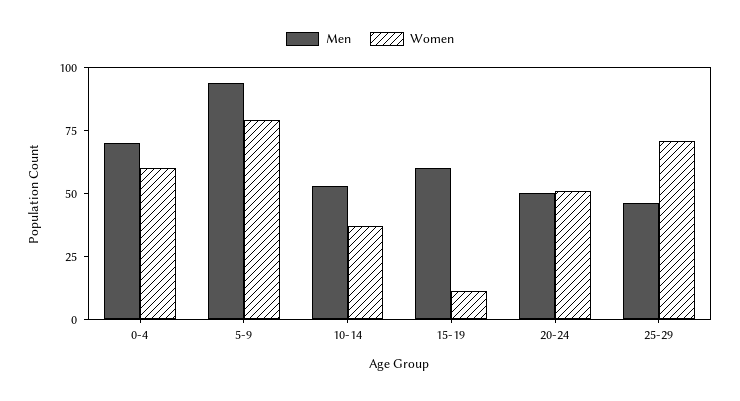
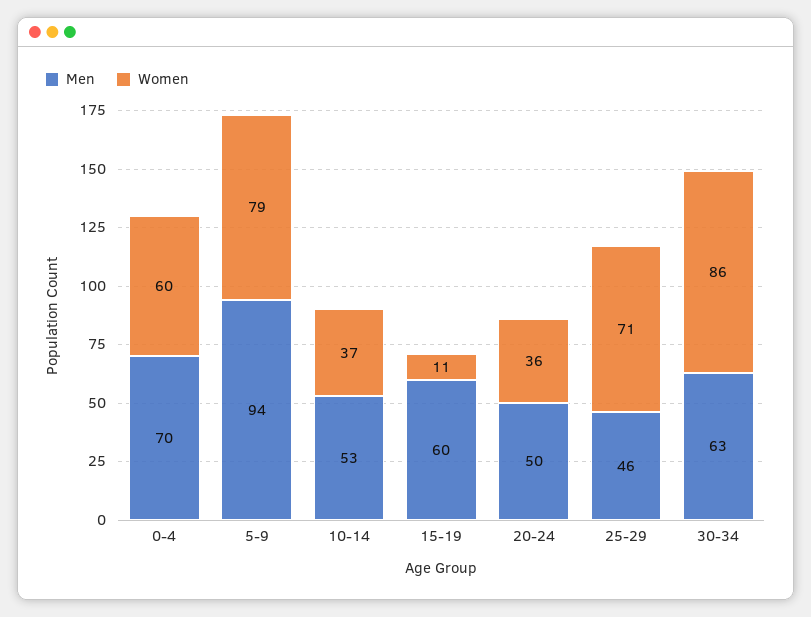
Women, 20-24: 50 -> 36
Men, 30-34: none -> 63
Women, 30-34: none -> 86

